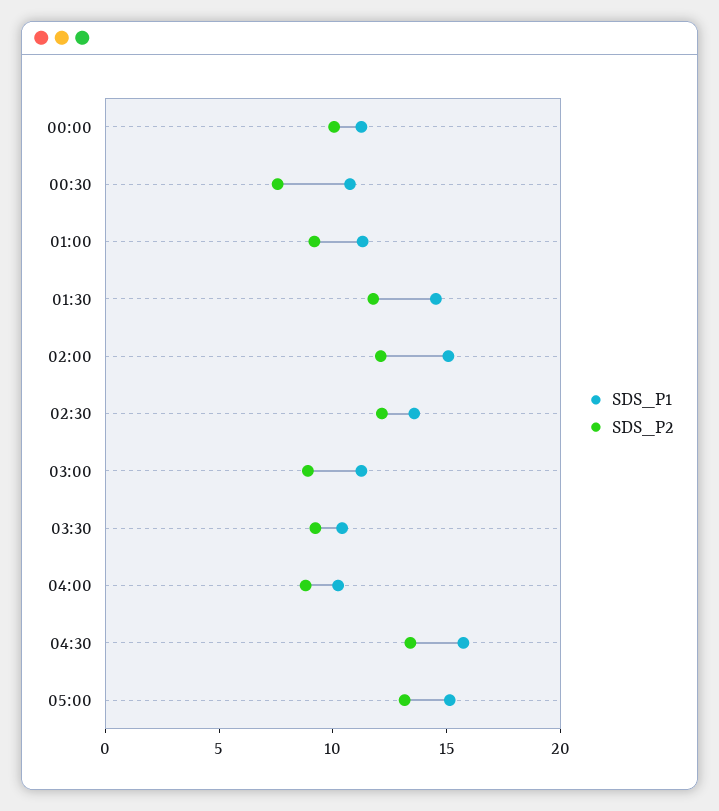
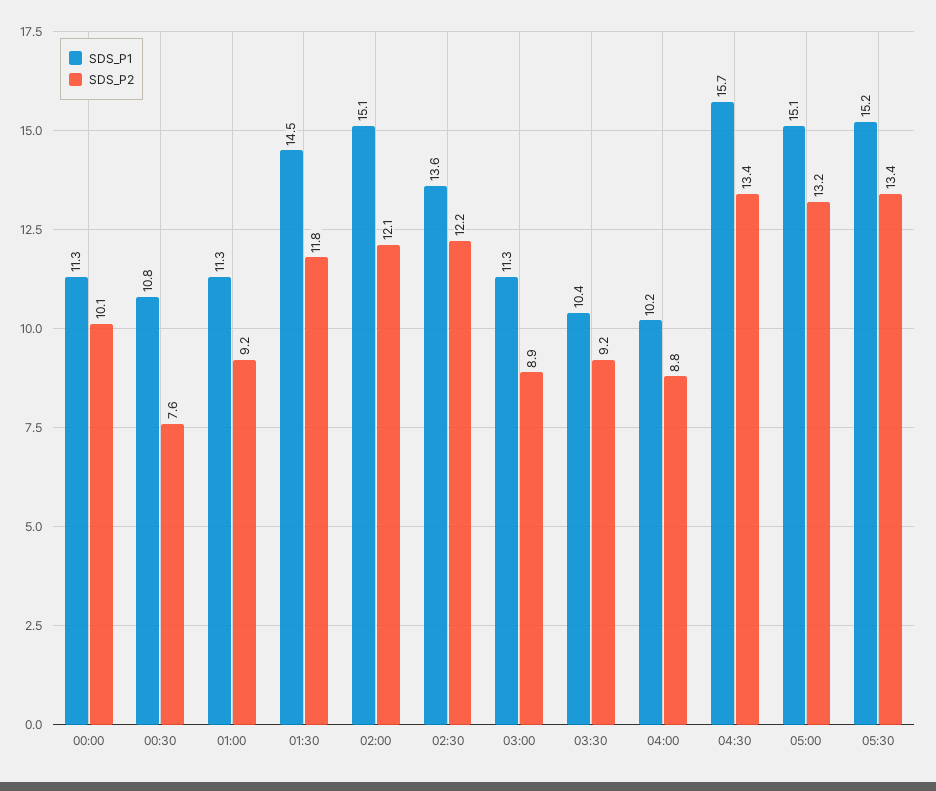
SDS_P1, 05:30: none -> 15.2
SDS_P2, 05:30: none -> 13.4

